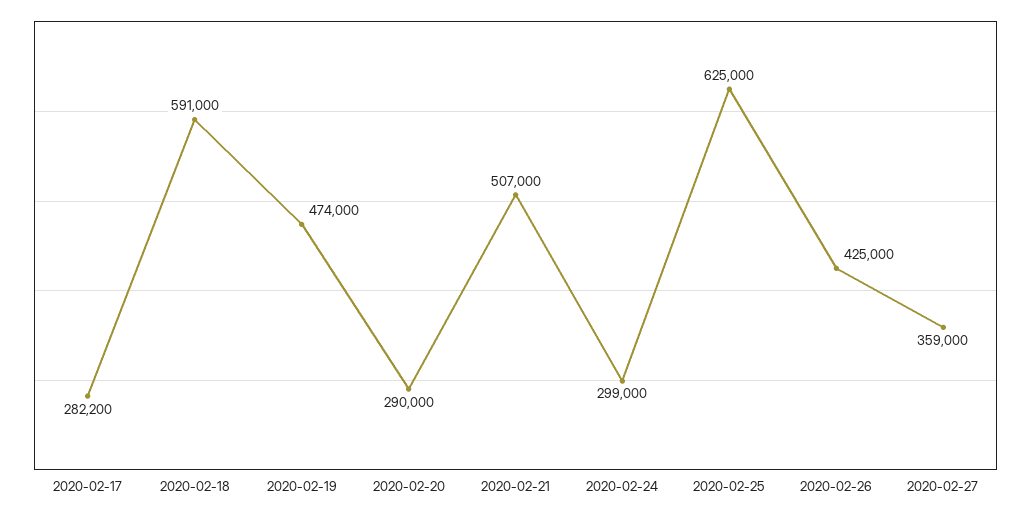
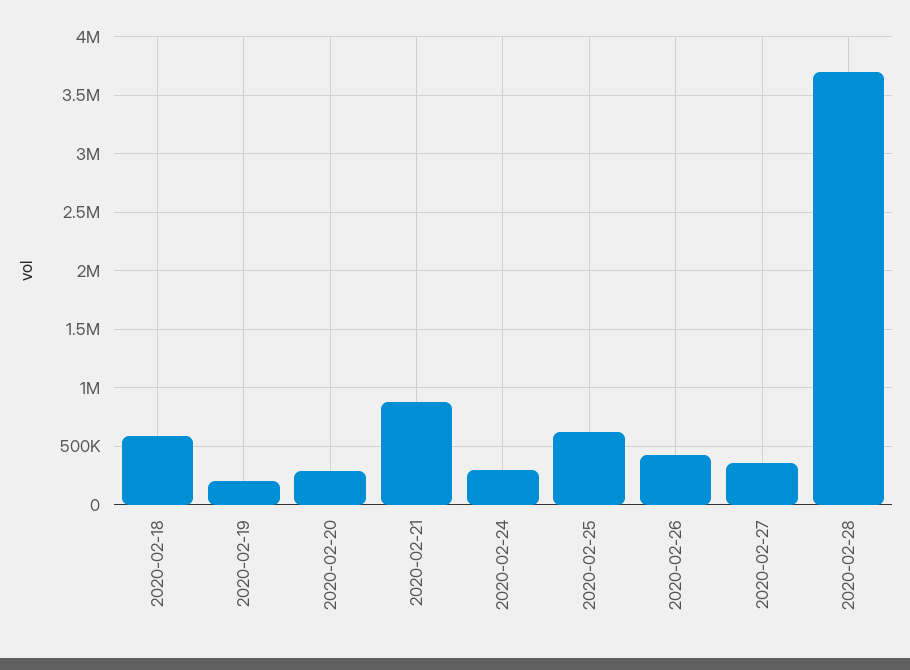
2020-02-17: 282200 -> none
2020-02-19: 474000 -> 200000
2020-02-21: 507000 -> 900000
2020-02-28: none -> 3700000

